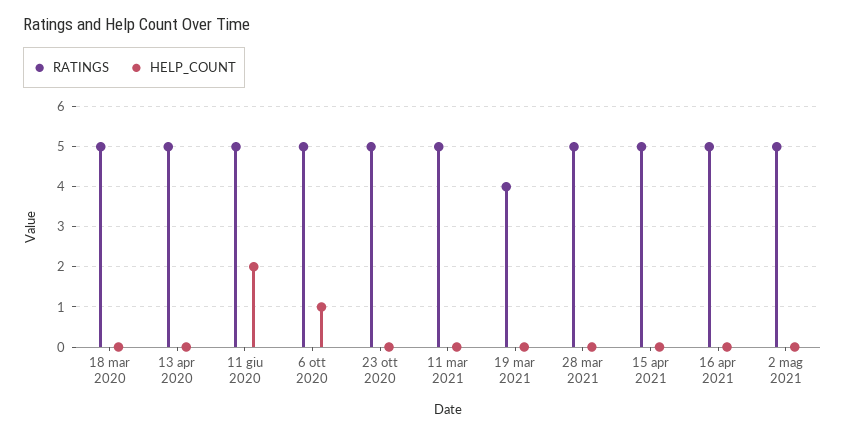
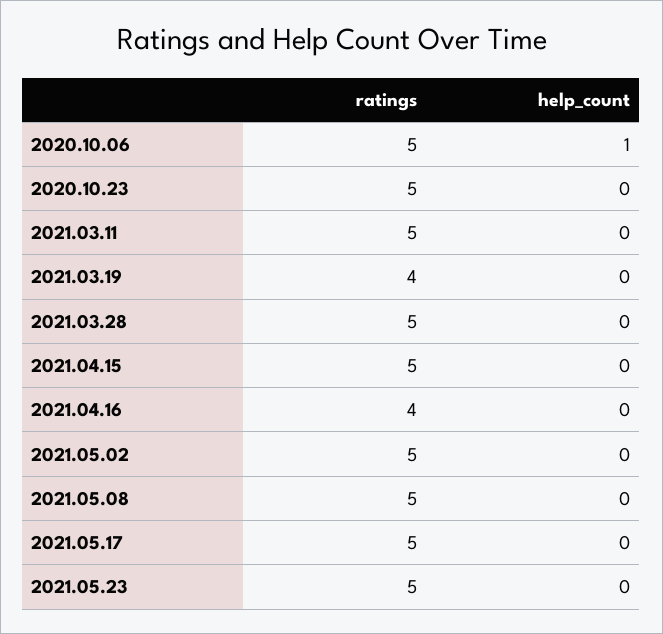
RATINGS, 18 mar 2020: 5 -> none
HELP_COUNT, 18 mar 2020: 0 -> none
RATINGS, 13 apr 2020: 5 -> none
HELP_COUNT, 13 apr 2020: 0 -> none
RATINGS, 11 giu 2020: 5 -> none
HELP_COUNT, 11 giu 2020: 2 -> none
RATINGS, 16 apr 2021: 5 -> 4
RATINGS, 2021.05.08: none -> 5
HELP_COUNT, 2021.05.08: none -> 0
RATINGS, 2021.05.17: none -> 5
HELP_COUNT, 2021.05.17: none -> 0
RATINGS, 2021.05.23: none -> 5
HELP_COUNT, 2021.05.23: none -> 0

